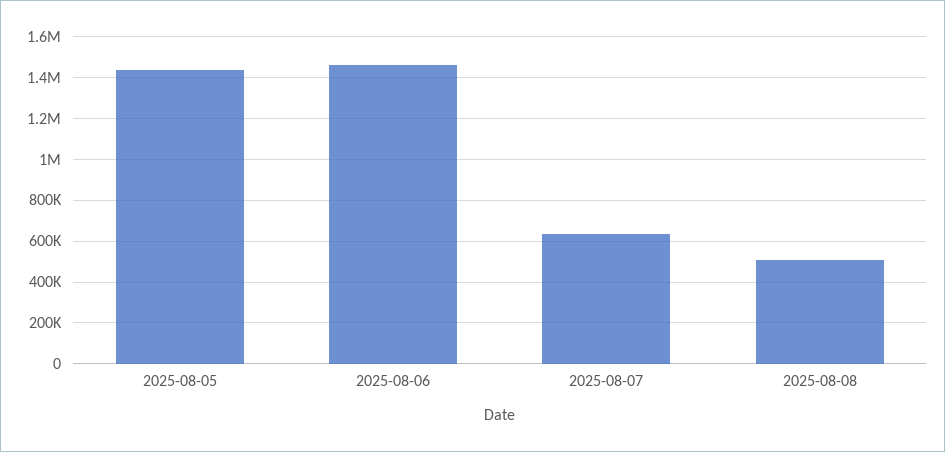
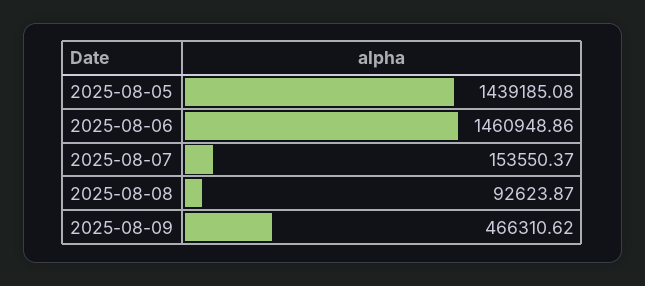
2025-08-07: 650000 -> 153550.37
2025-08-08: 500000 -> 92623.87
2025-08-09: none -> 466310.62

